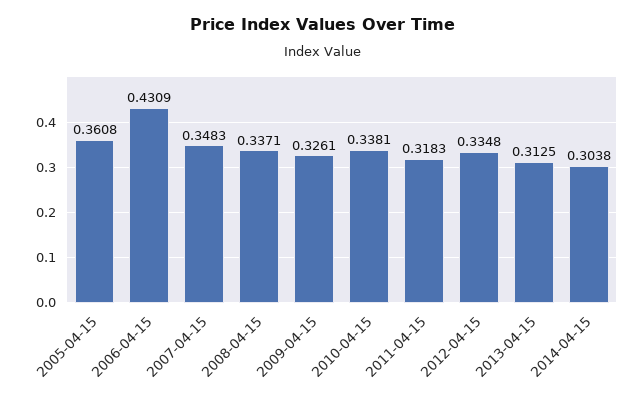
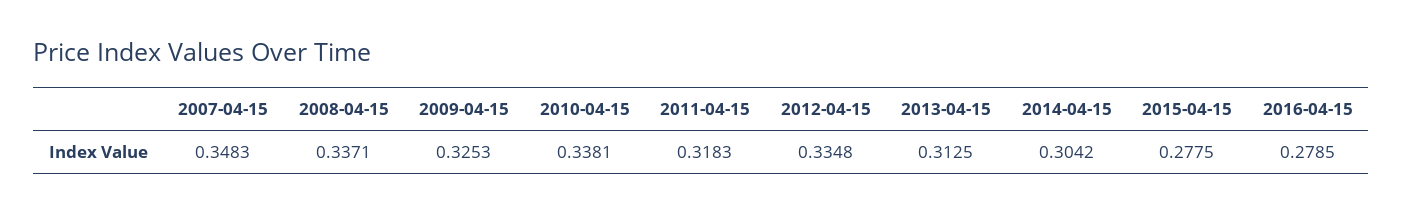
2005-04-15: 0.3608 -> none
2006-04-15: 0.4309 -> none
2009-04-15: 0.3261 -> 0.3253
2014-04-15: 0.3038 -> 0.3042
2015-04-15: none -> 0.2775
2016-04-15: none -> 0.2785

